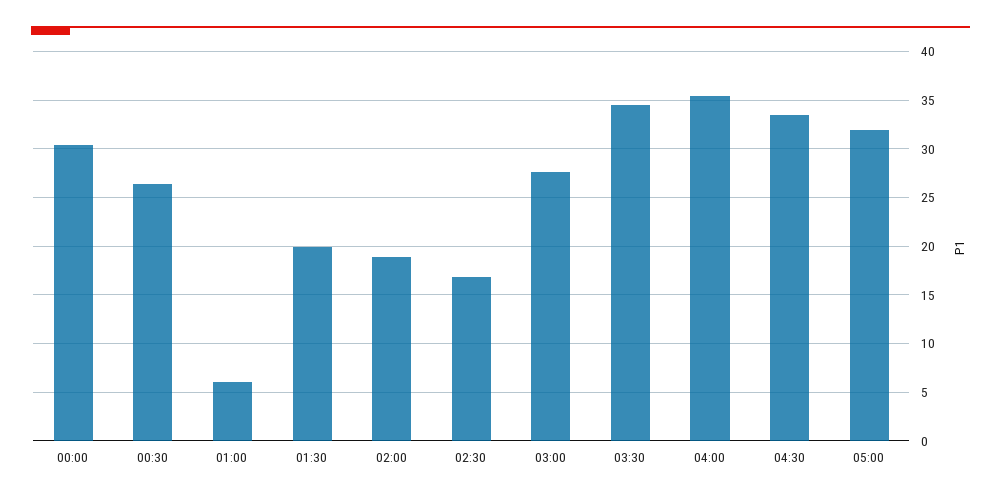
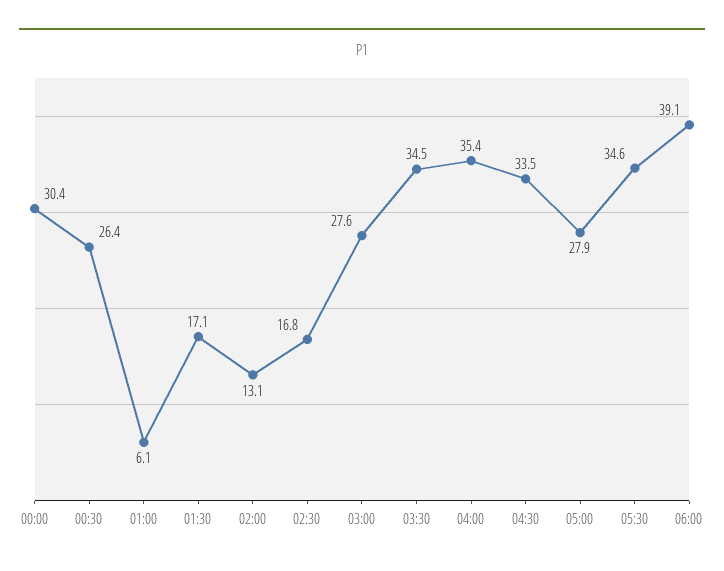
01:30: 20 -> 17.1
02:00: 19 -> 13.1
05:00: 32 -> 27.9
05:30: none -> 34.6
06:00: none -> 39.1

